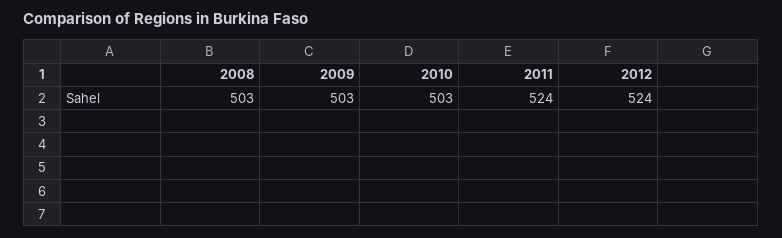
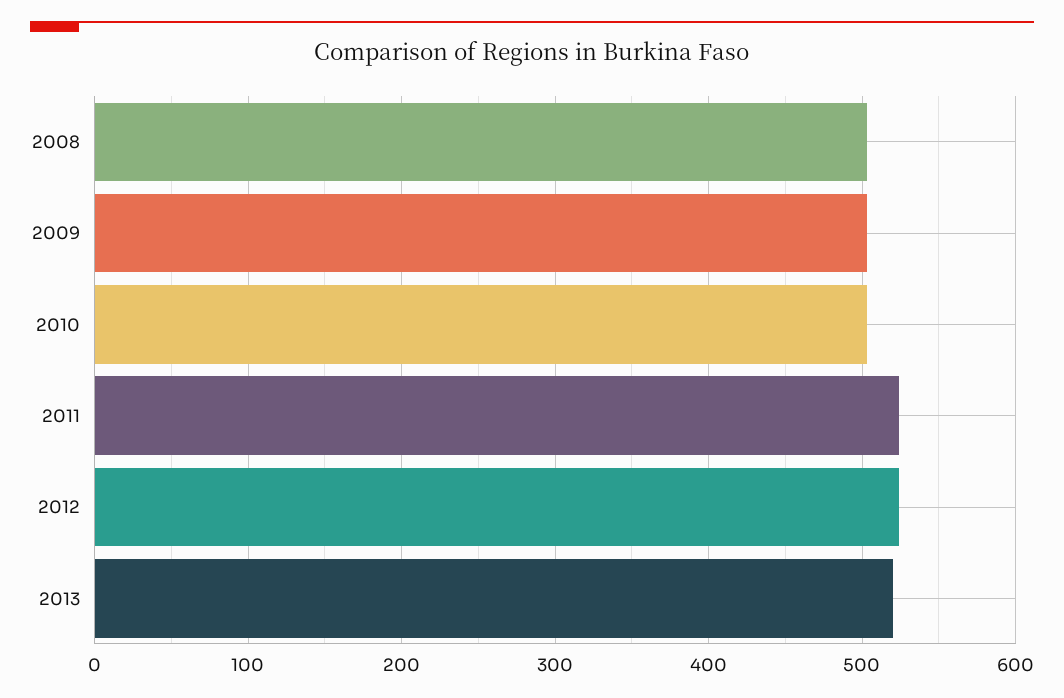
2013: none -> 520

